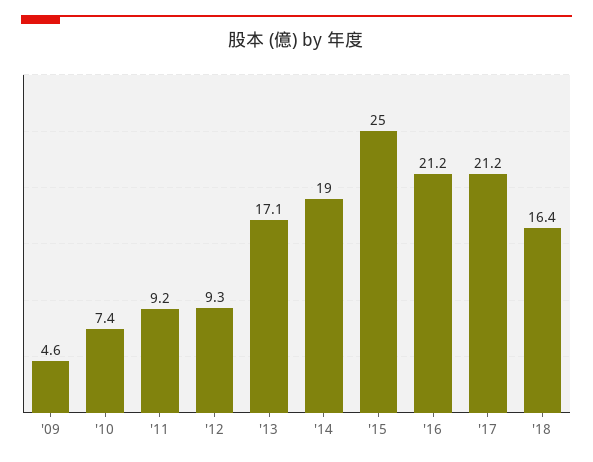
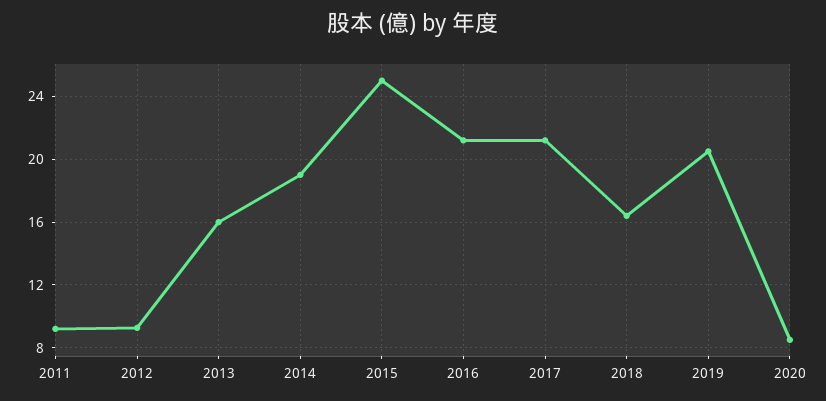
'09: 4.6 -> none
'10: 7.4 -> none
'13: 17.1 -> 16
2019: none -> 20.5
2020: none -> 8.5

